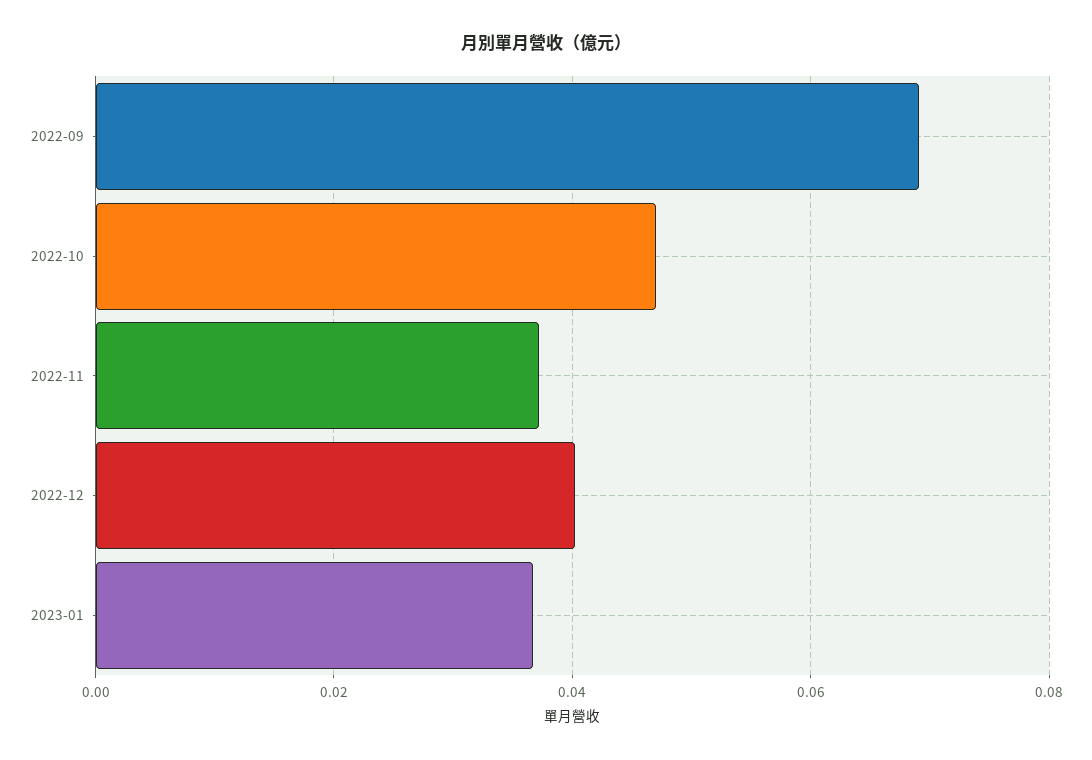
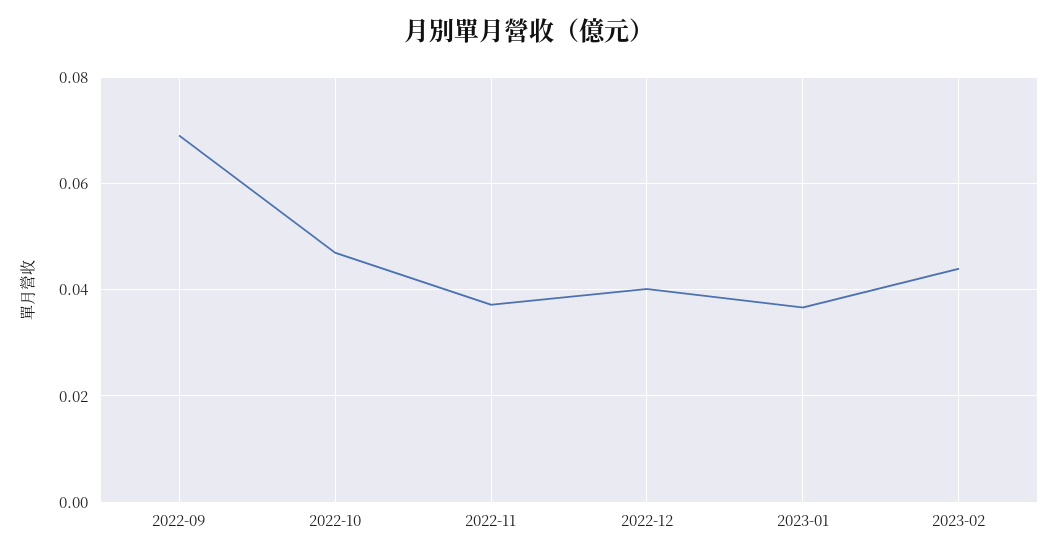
2023-02: none -> 0.044

